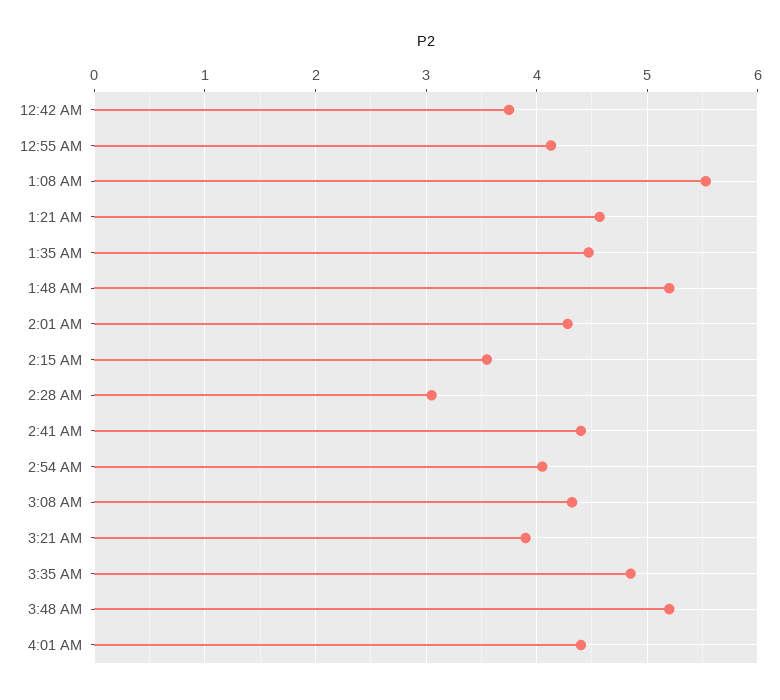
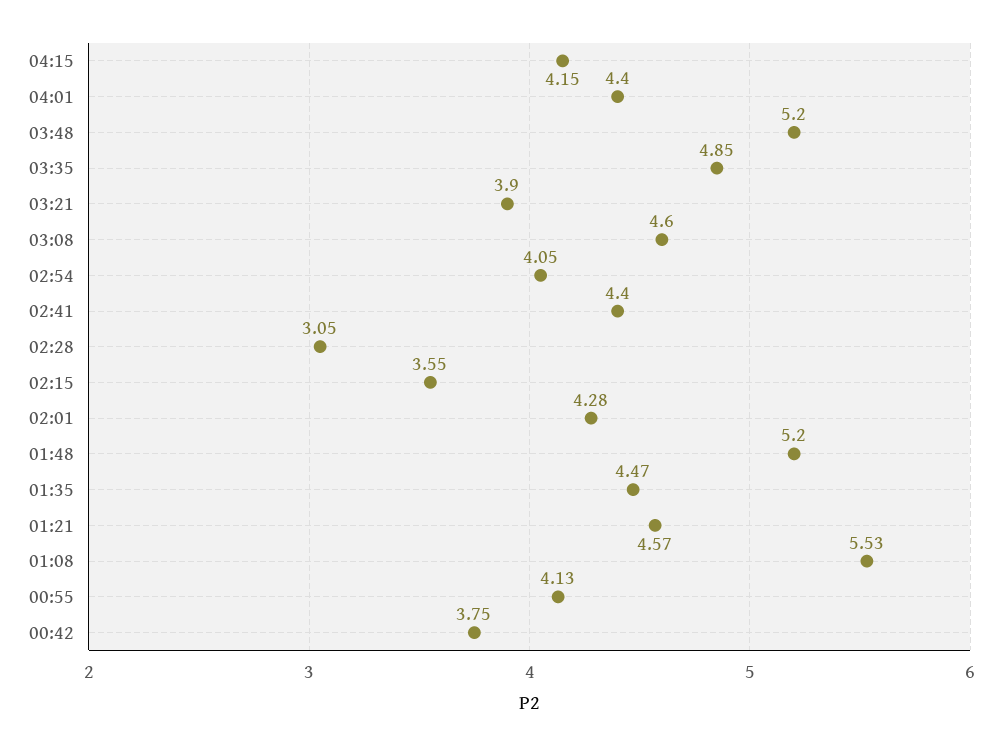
3:08 AM: 4.3 -> 4.6
04:15: none -> 4.15

